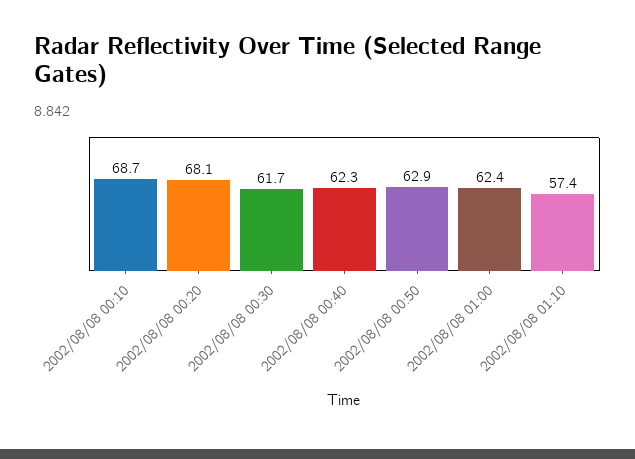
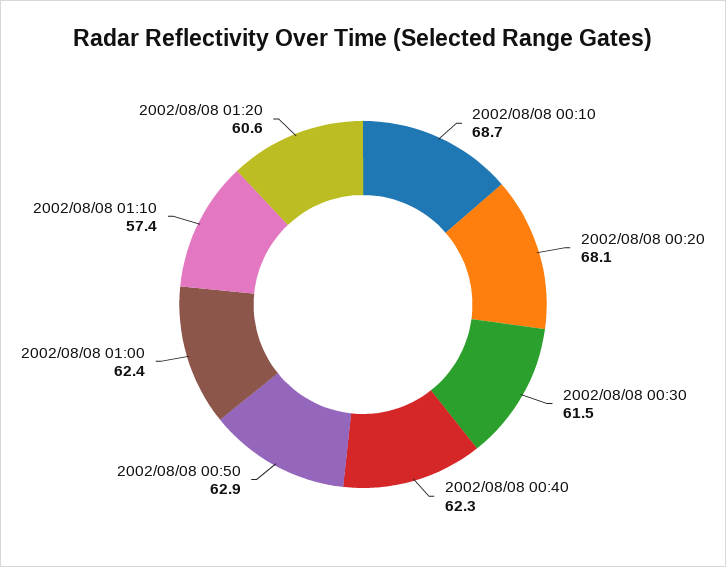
2002/08/08 00:30: 61.7 -> 61.5
2002/08/08 01:20: none -> 60.6

